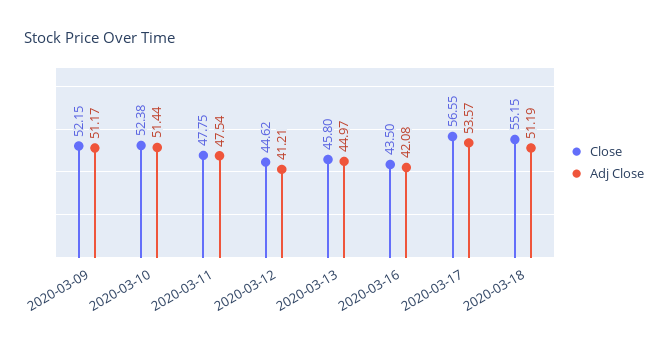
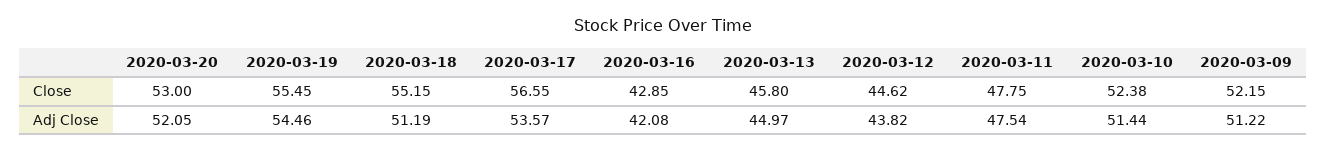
Adj Close, 2020-03-09: 51.17 -> 51.22
Adj Close, 2020-03-12: 41.21 -> 43.82
Close, 2020-03-16: 43.5 -> 42.85
Close, 2020-03-20: none -> 53
Close, 2020-03-19: none -> 55.45
Adj Close, 2020-03-20: none -> 52.05
Adj Close, 2020-03-19: none -> 54.46

